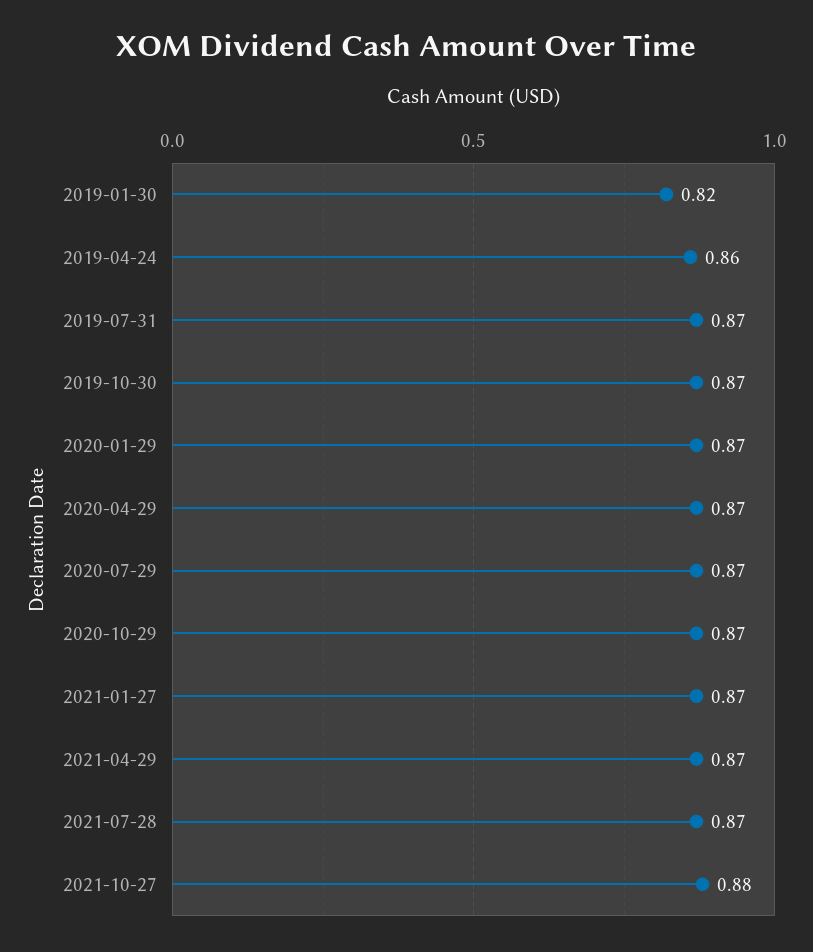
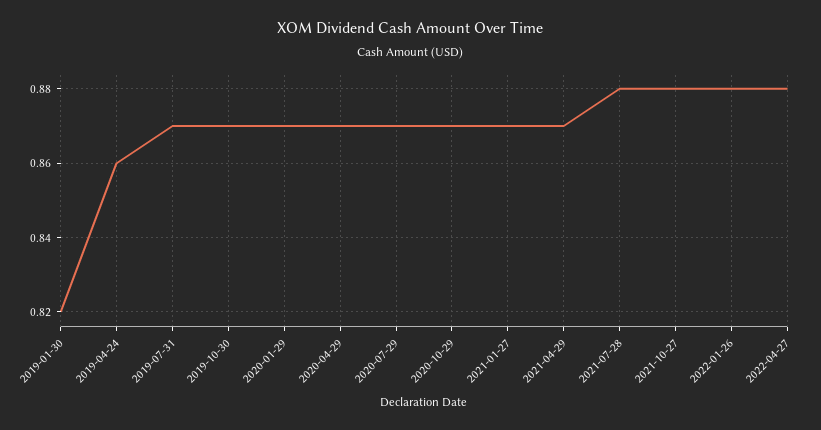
2021-07-28: 0.87 -> 0.88
2022-01-26: none -> 0.88
2022-04-27: none -> 0.88

